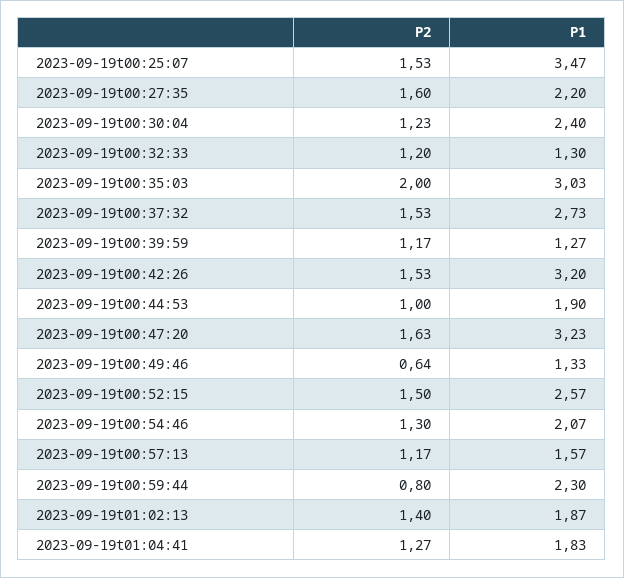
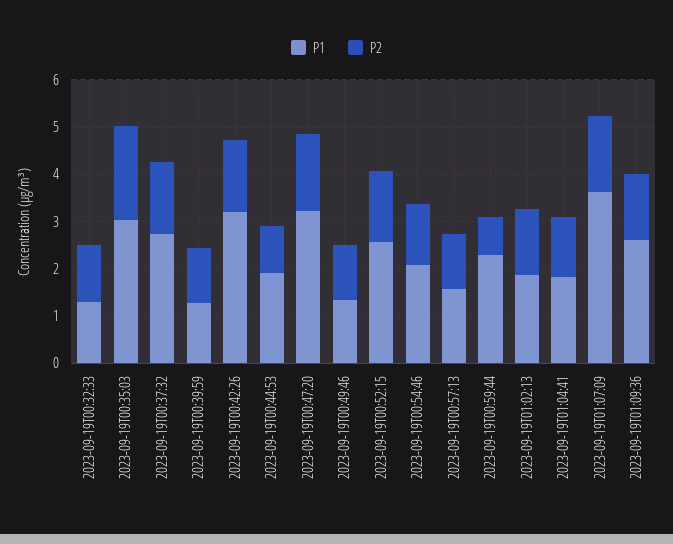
P2, 2023-09-19t00:25:07: 1.53 -> none
P1, 2023-09-19t00:25:07: 3.47 -> none
P2, 2023-09-19t00:27:35: 1.6 -> none
P1, 2023-09-19t00:27:35: 2.2 -> none
P2, 2023-09-19t00:30:04: 1.23 -> none
P1, 2023-09-19t00:30:04: 2.4 -> none
P2, 2023-09-19t00:49:46: 0.64 -> 1.2
P1, 2023-09-19T01:07:09: none -> 3.6
P2, 2023-09-19T01:07:09: none -> 1.6
P1, 2023-09-19T01:09:36: none -> 2.6
P2, 2023-09-19T01:09:36: none -> 1.4

